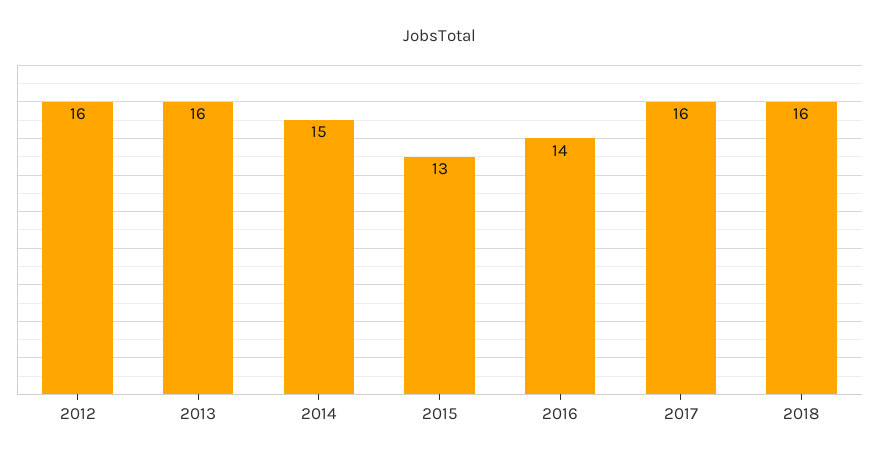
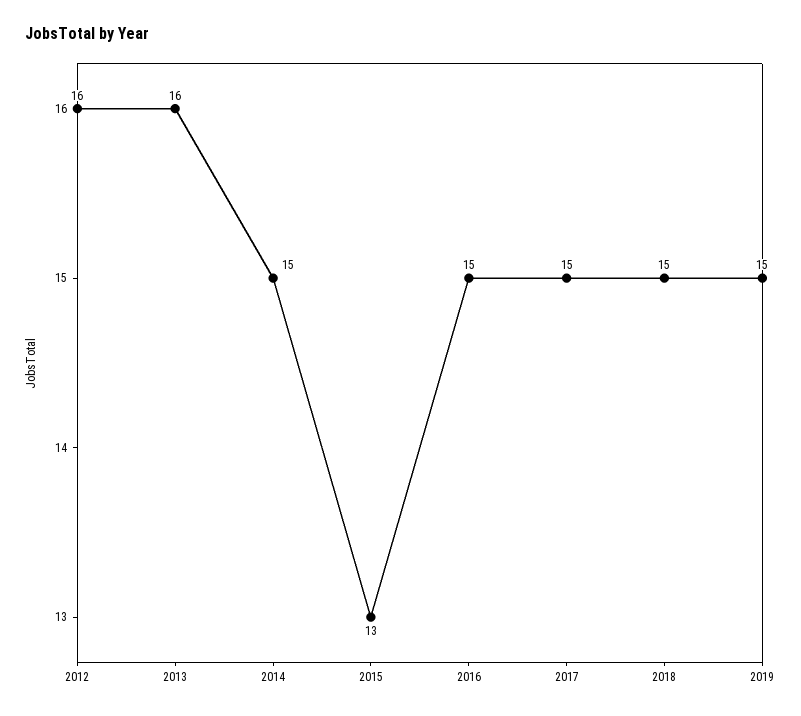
2016: 14 -> 15
2017: 16 -> 15
2018: 16 -> 15
2019: none -> 15

